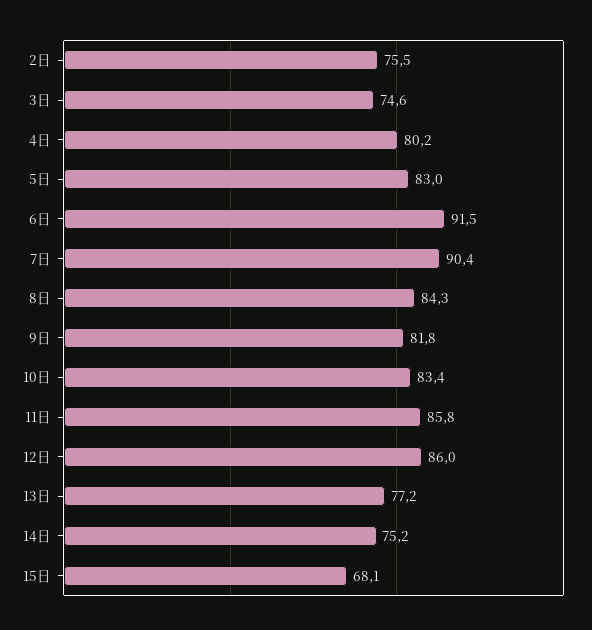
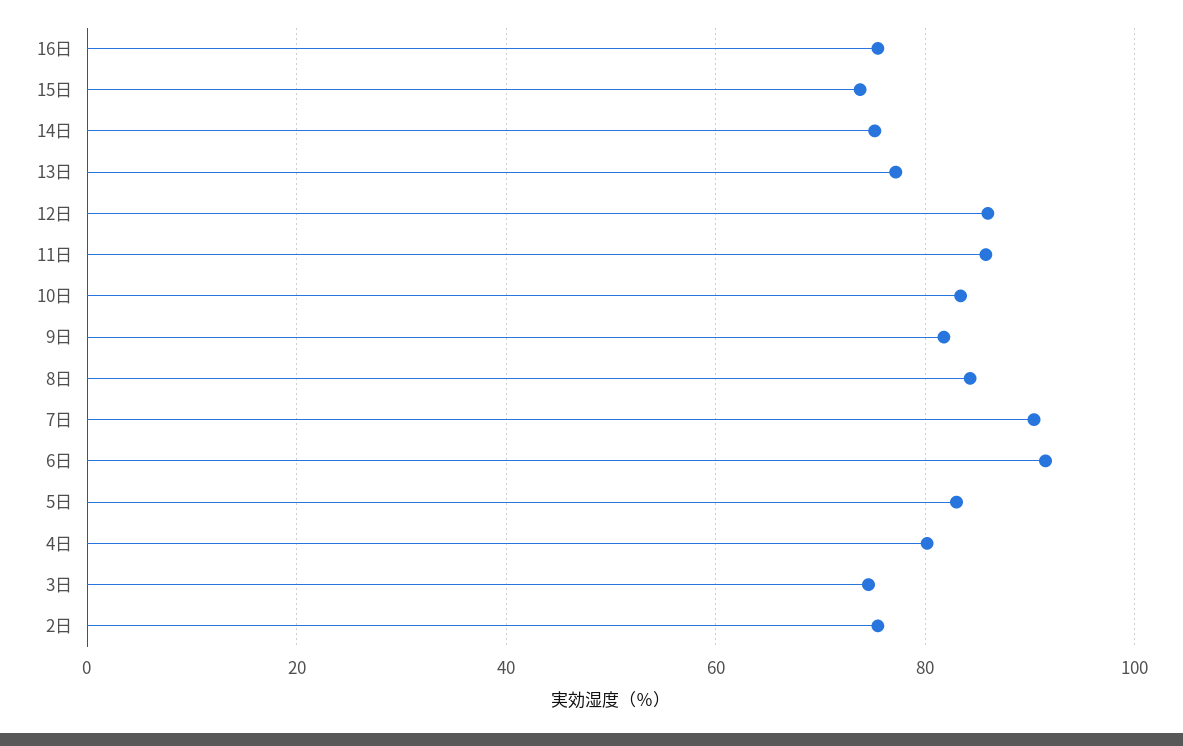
15日: 68.1 -> 74
16日: none -> 76

